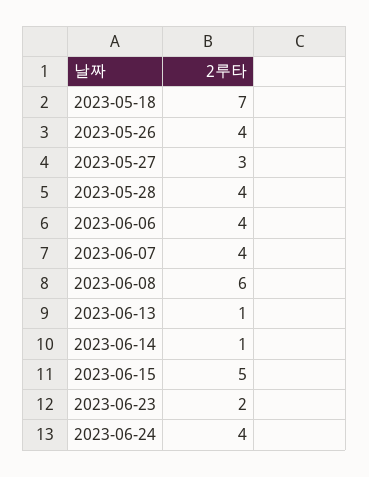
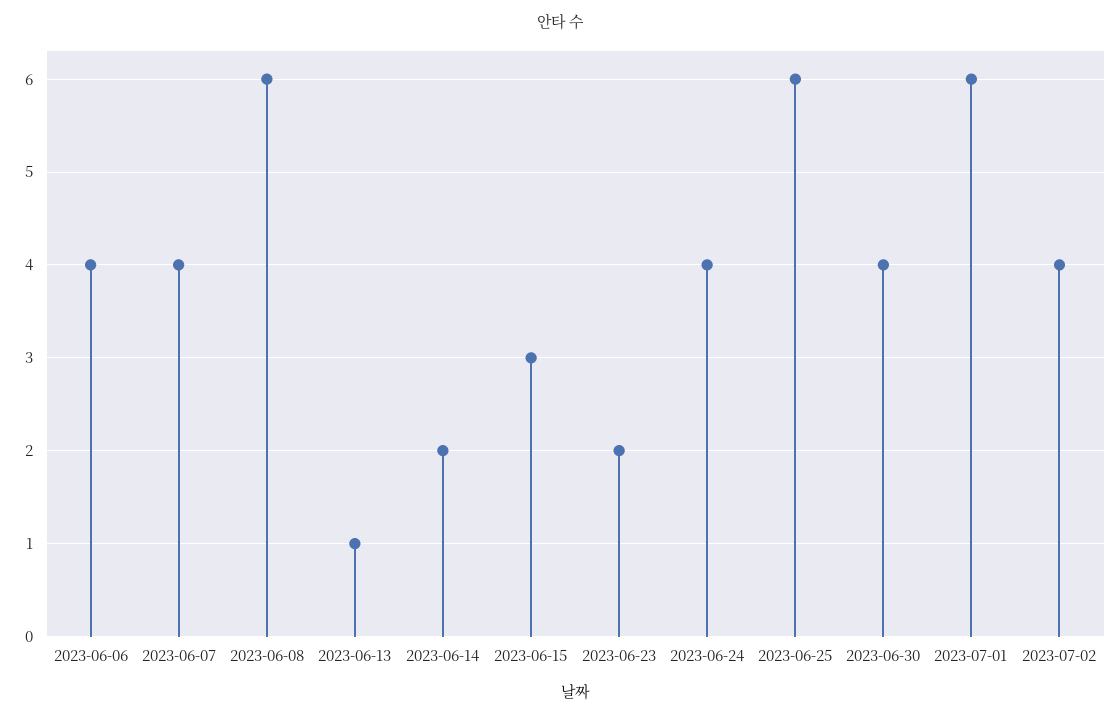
2023-05-18: 7 -> none
2023-05-26: 4 -> none
2023-05-27: 3 -> none
2023-05-28: 4 -> none
2023-06-14: 1 -> 2
2023-06-15: 5 -> 3
2023-06-25: none -> 6
2023-06-30: none -> 4
2023-07-01: none -> 6
2023-07-02: none -> 4

